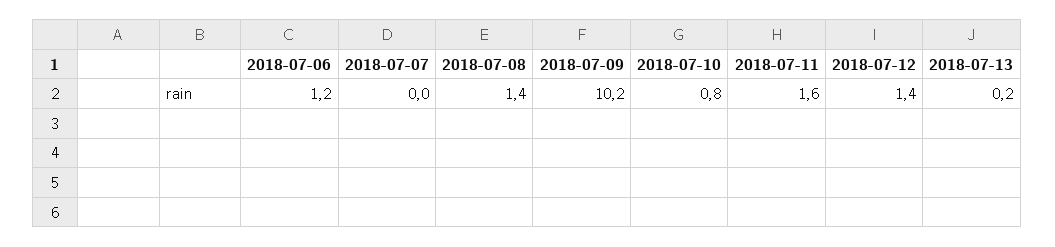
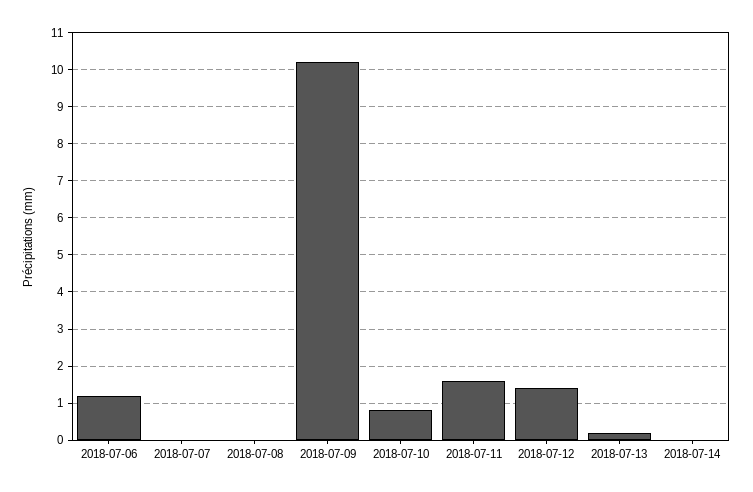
2018-07-08: 1.4 -> 0
2018-07-14: none -> 0

